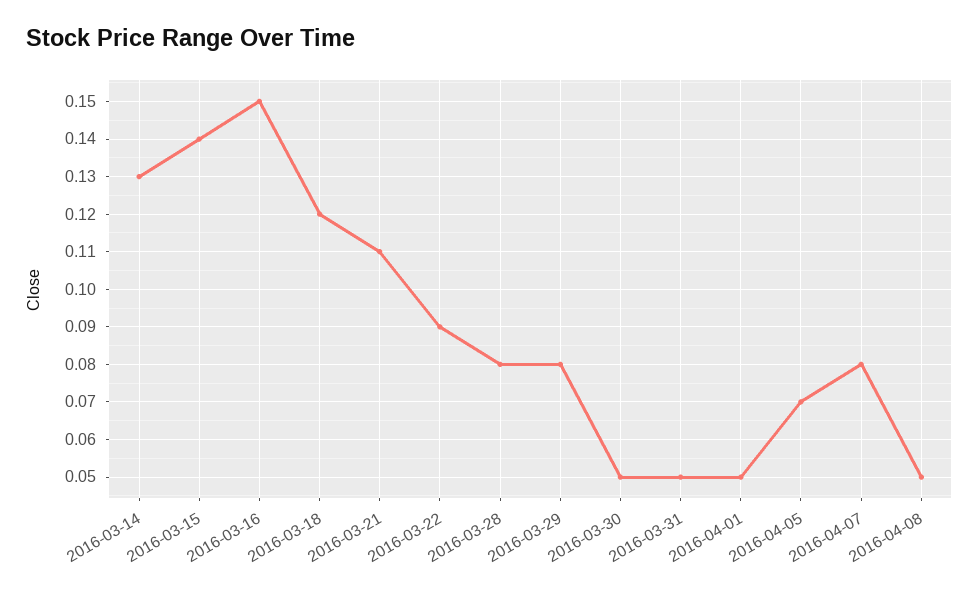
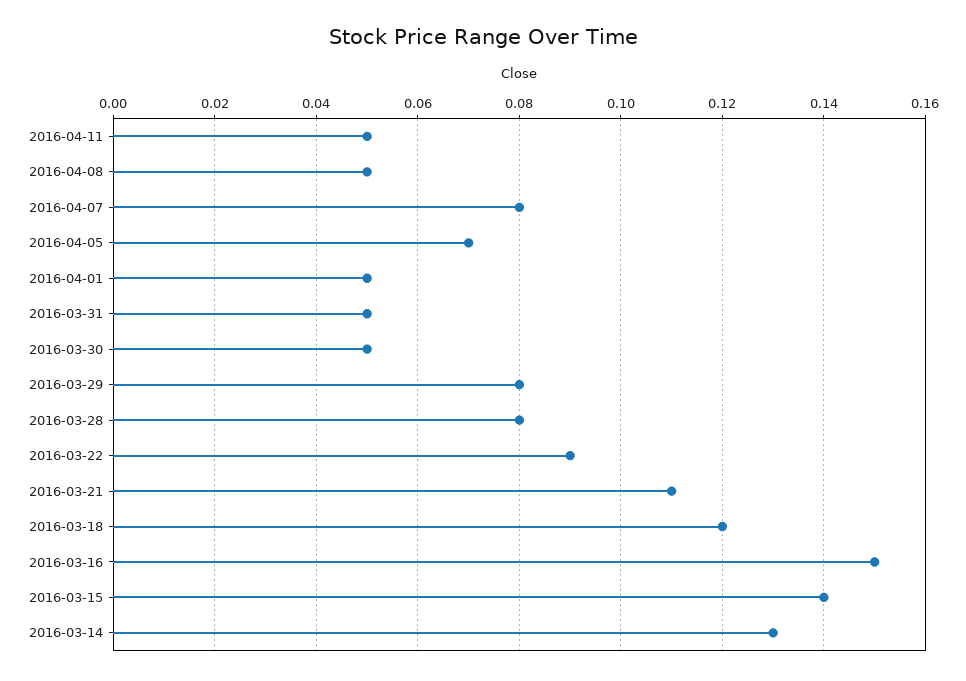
2016-04-11: none -> 0.05

